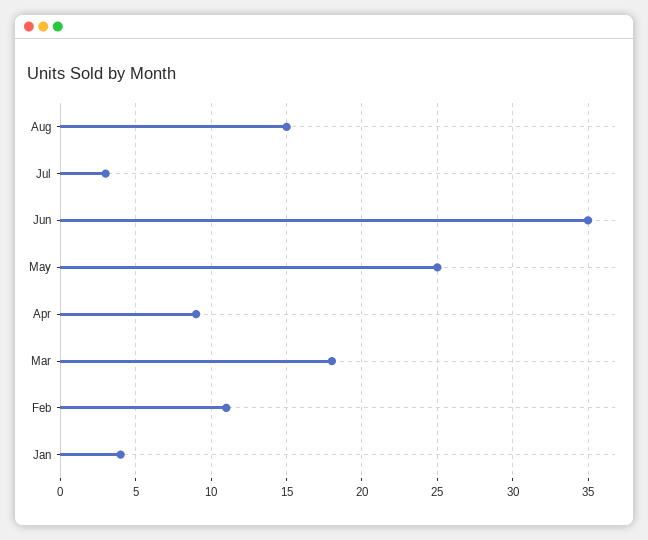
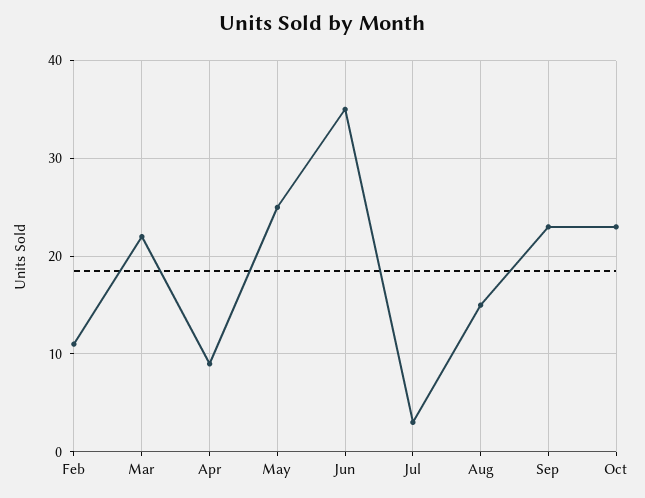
Mar: 18 -> 22
Jan: 4 -> none
Sep: none -> 23
Oct: none -> 23

